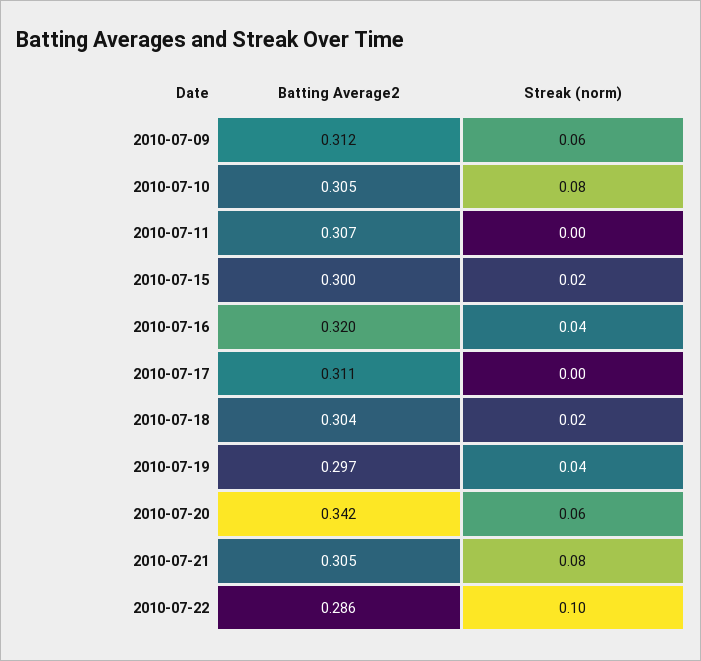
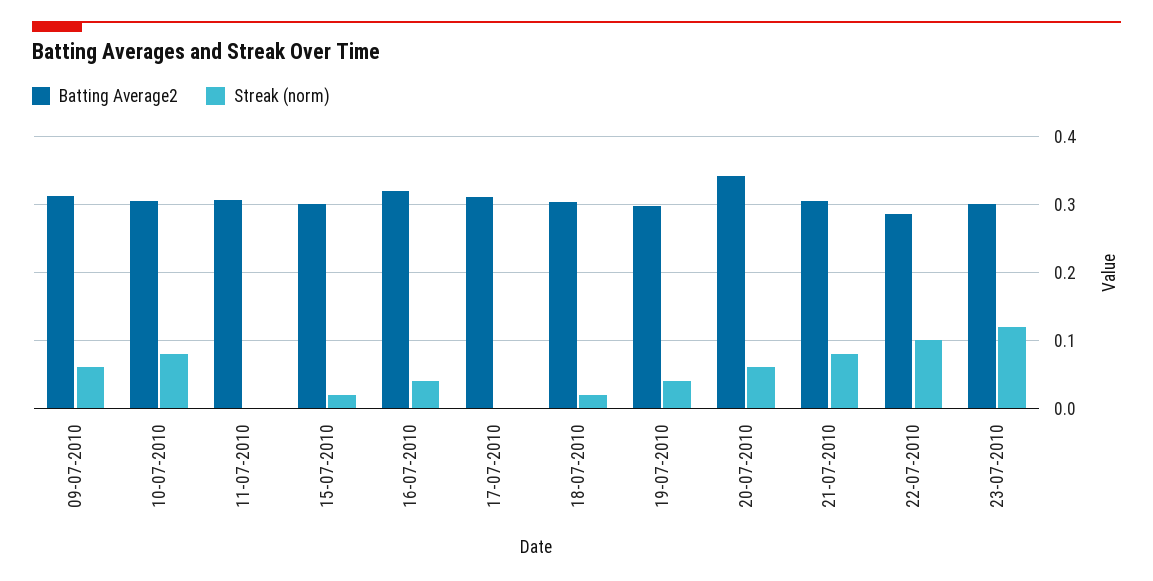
Batting Average2, 23-07-2010: none -> 0.3
Streak (norm), 23-07-2010: none -> 0.12

